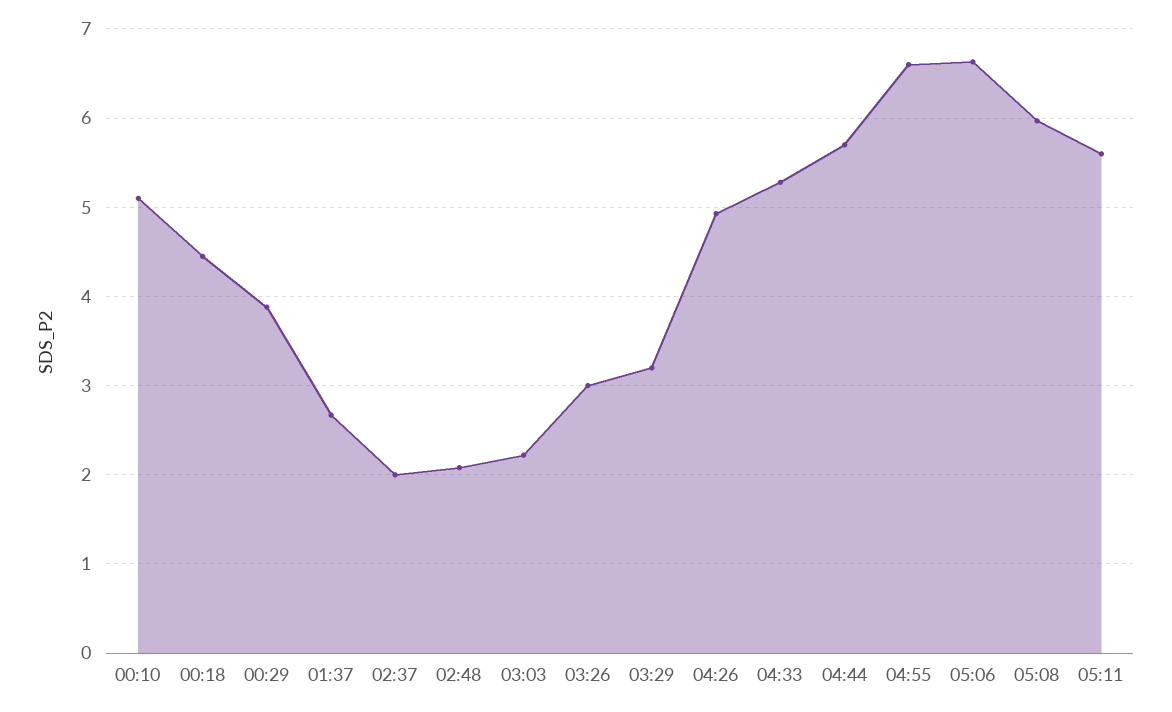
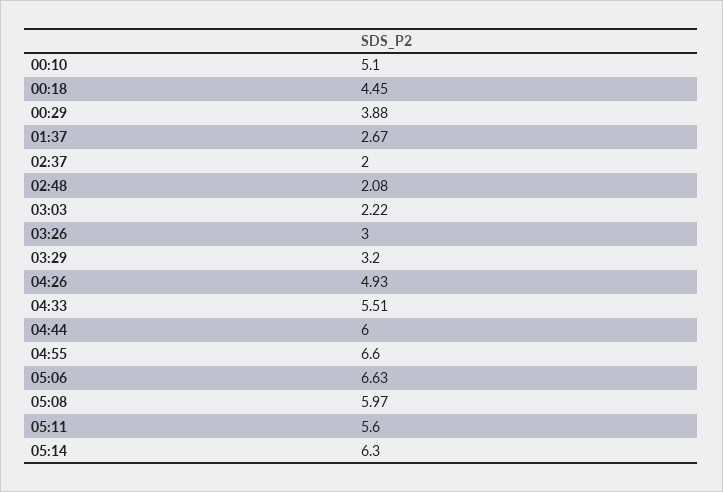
04:33: 5.3 -> 5.51
04:44: 5.7 -> 6
05:14: none -> 6.3

